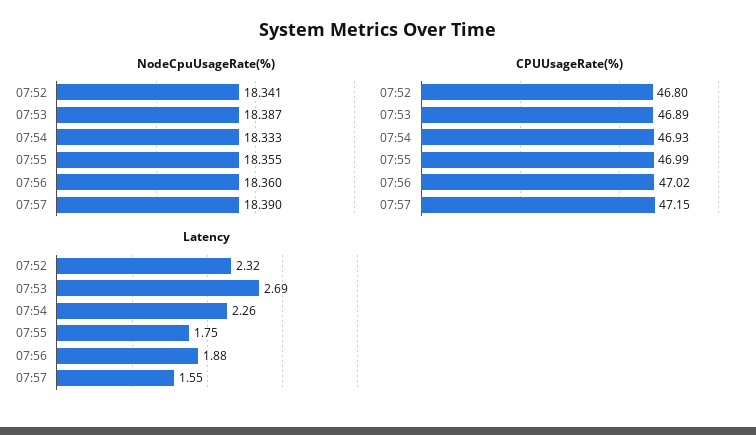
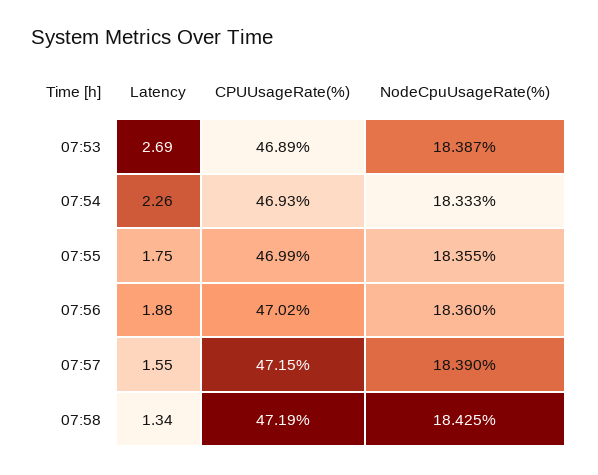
NodeCpuUsageRate(%), 07:52: 18.341 -> none
CPUUsageRate(%), 07:52: 46.8 -> none
Latency, 07:52: 2.32 -> none
Latency, 07:58: none -> 1.34
CPUUsageRate(%), 07:58: none -> 47.19
NodeCpuUsageRate(%), 07:58: none -> 18.425

